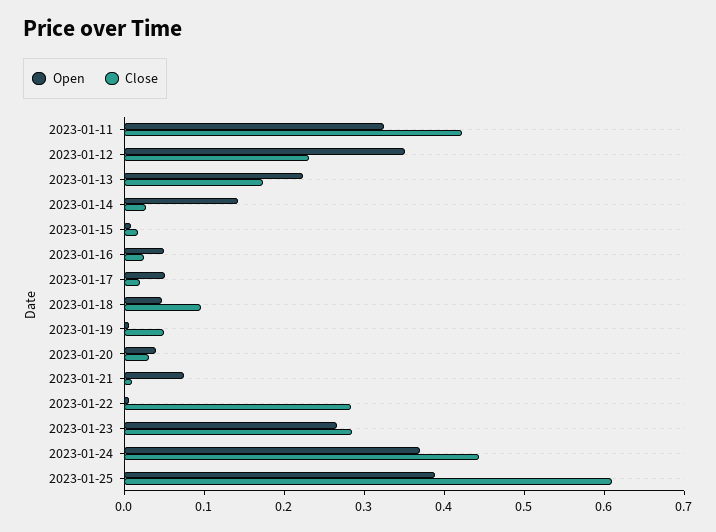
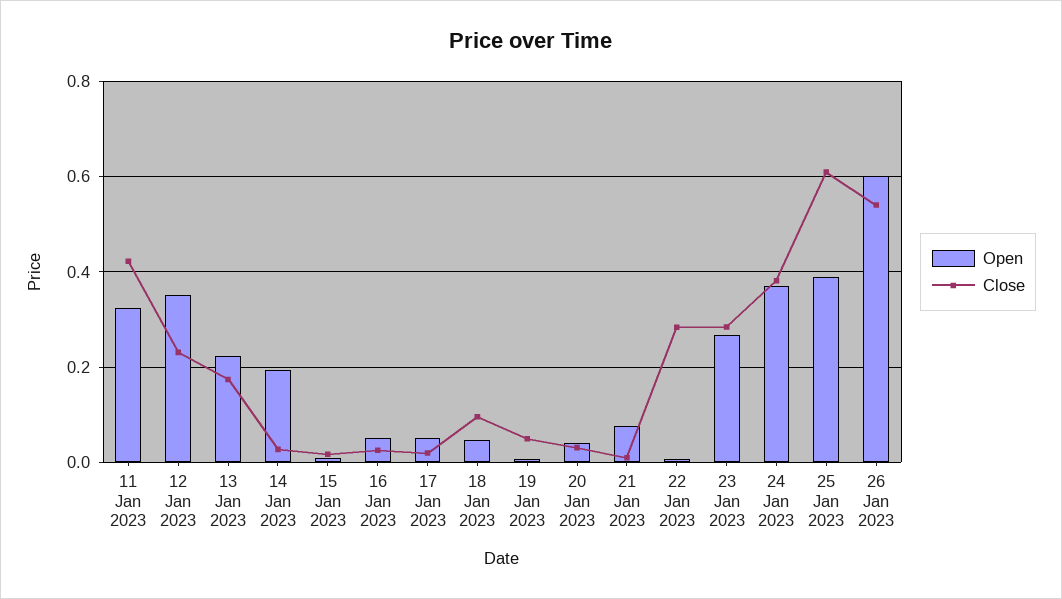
Open, 2023-01-14: 0.14 -> 0.2
Close, 2023-01-24: 0.44 -> 0.38
Open, 26 Jan 2023: none -> 0.6
Close, 26 Jan 2023: none -> 0.54

